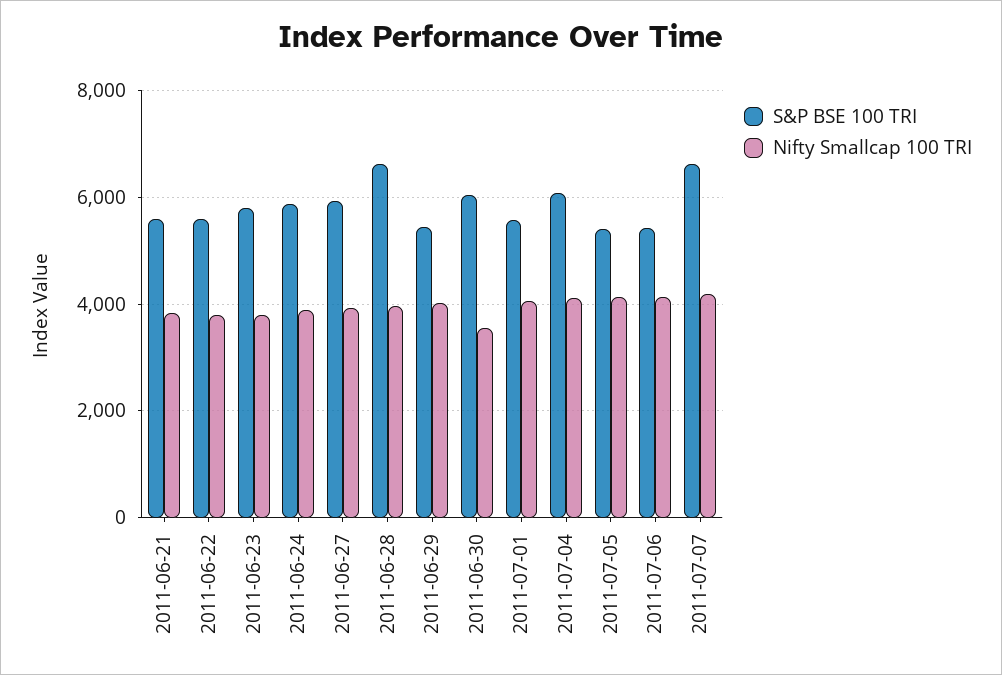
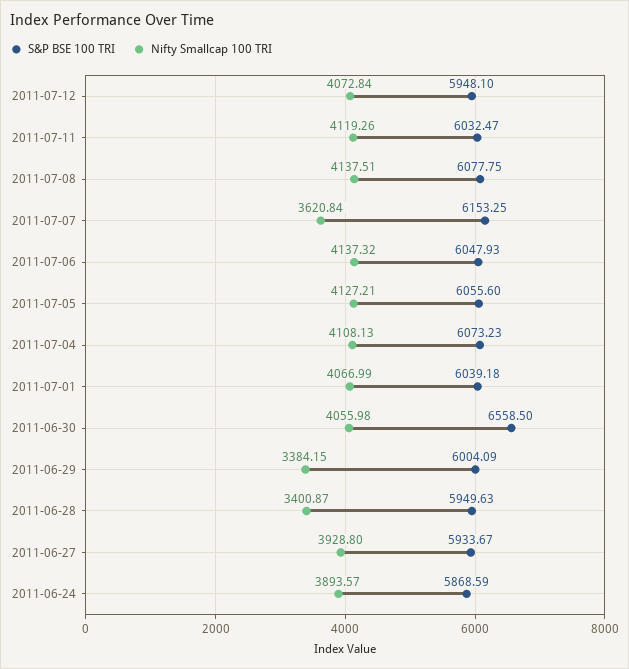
S&P BSE 100 TRI, 2011-06-21: 5600 -> none
Nifty Smallcap 100 TRI, 2011-06-21: 3800 -> none
S&P BSE 100 TRI, 2011-06-22: 5600 -> none
Nifty Smallcap 100 TRI, 2011-06-22: 3800 -> none
S&P BSE 100 TRI, 2011-06-23: 5800 -> none
Nifty Smallcap 100 TRI, 2011-06-23: 3800 -> none
S&P BSE 100 TRI, 2011-06-28: 6600 -> 5949.63
Nifty Smallcap 100 TRI, 2011-06-28: 4000 -> 3400.87
S&P BSE 100 TRI, 2011-06-29: 5400 -> 6004.09
Nifty Smallcap 100 TRI, 2011-06-29: 4000 -> 3384.15
S&P BSE 100 TRI, 2011-06-30: 6000 -> 6558.5
Nifty Smallcap 100 TRI, 2011-06-30: 3600 -> 4055.98
S&P BSE 100 TRI, 2011-07-01: 5600 -> 6039.18
S&P BSE 100 TRI, 2011-07-05: 5400 -> 6055.6
S&P BSE 100 TRI, 2011-07-06: 5400 -> 6047.93
S&P BSE 100 TRI, 2011-07-07: 6600 -> 6153.25
Nifty Smallcap 100 TRI, 2011-07-07: 4200 -> 3620.84
S&P BSE 100 TRI, 2011-07-12: none -> 5948.1
Nifty Smallcap 100 TRI, 2011-07-12: none -> 4072.84
S&P BSE 100 TRI, 2011-07-11: none -> 6032.47
Nifty Smallcap 100 TRI, 2011-07-11: none -> 4119.26
S&P BSE 100 TRI, 2011-07-08: none -> 6077.75
Nifty Smallcap 100 TRI, 2011-07-08: none -> 4137.51

